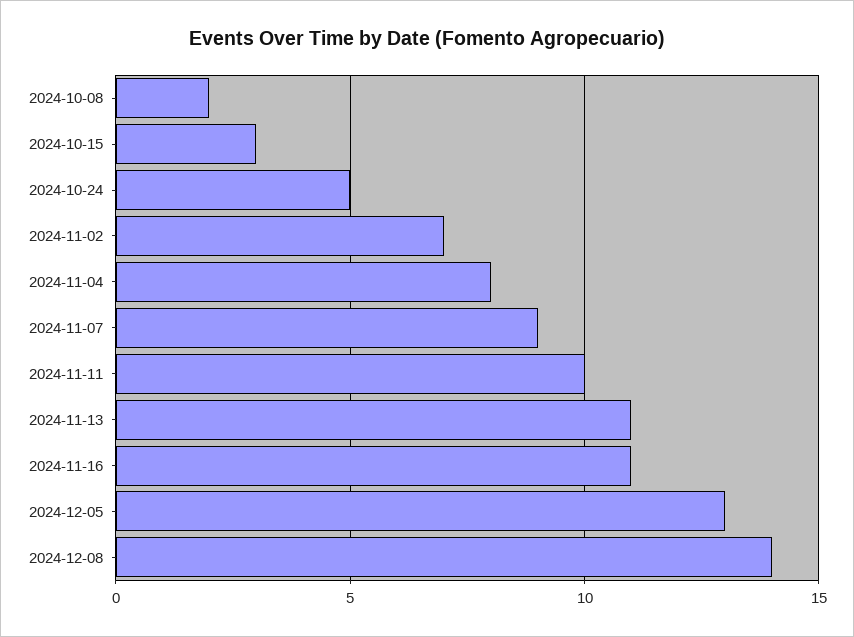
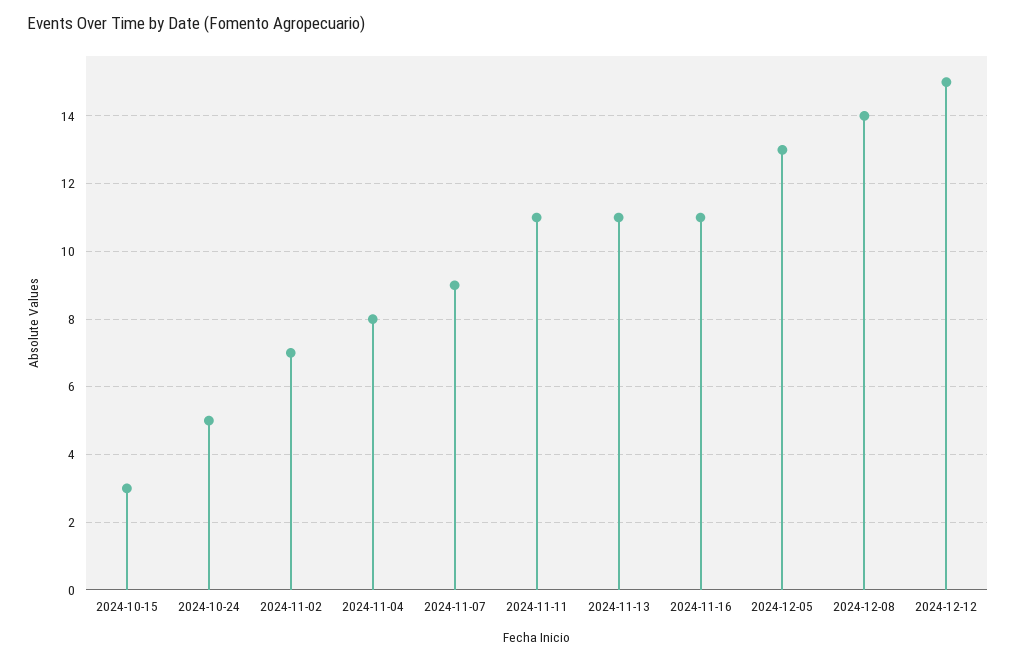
2024-10-08: 2 -> none
2024-11-11: 10 -> 11
2024-12-12: none -> 15

